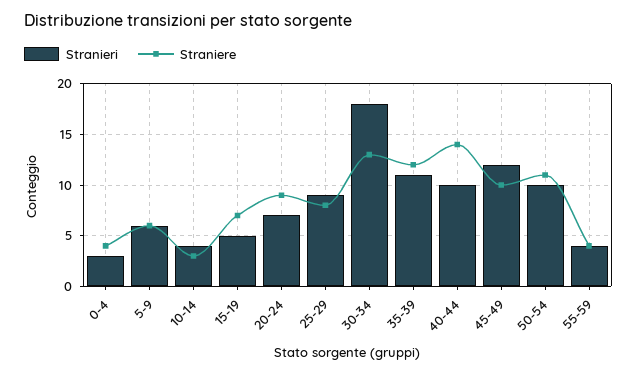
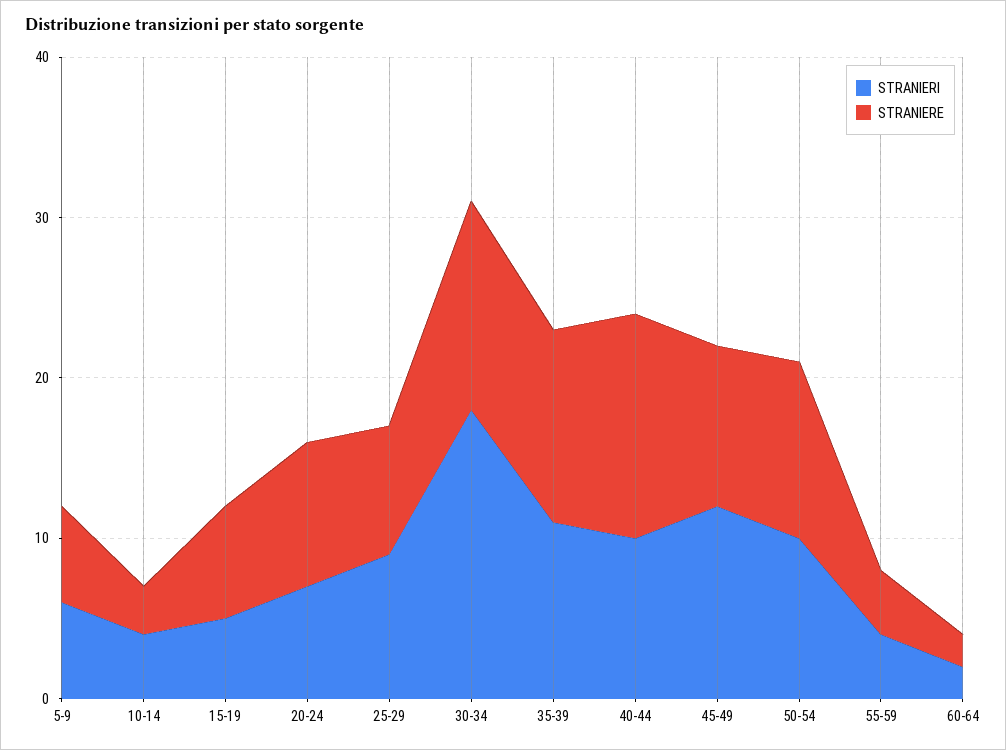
Stranieri, 0-4: 3 -> none
Straniere, 0-4: 4 -> none
Stranieri, 60-64: none -> 2
Straniere, 60-64: none -> 2

